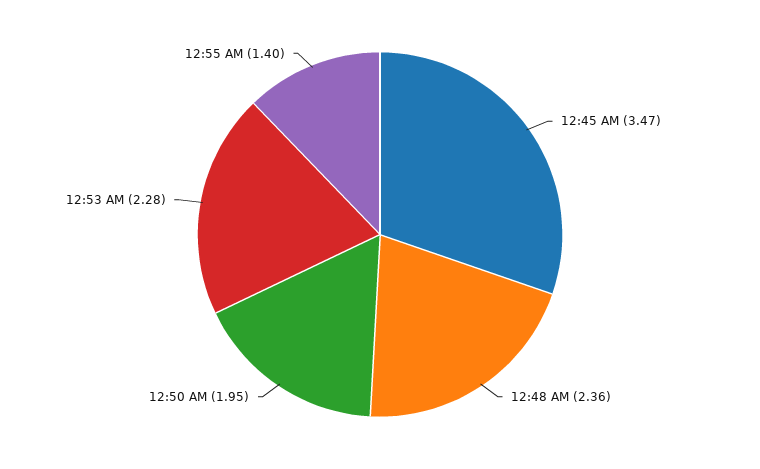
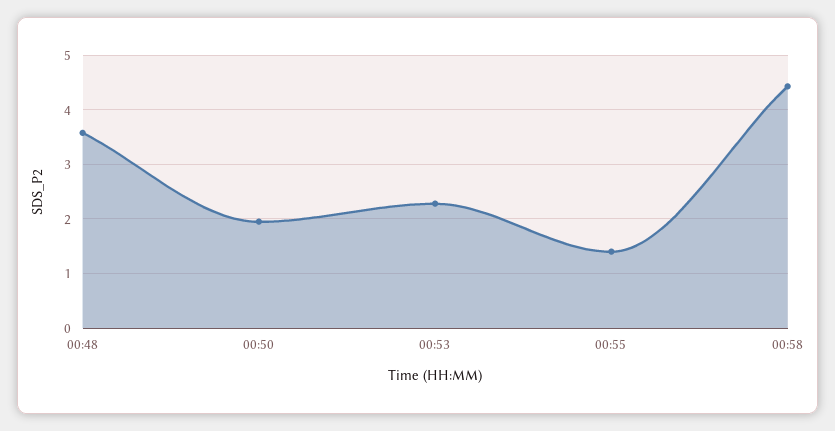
12:45 AM: 3.47 -> none
12:48 AM: 2.36 -> 3.6
00:58: none -> 4.4

